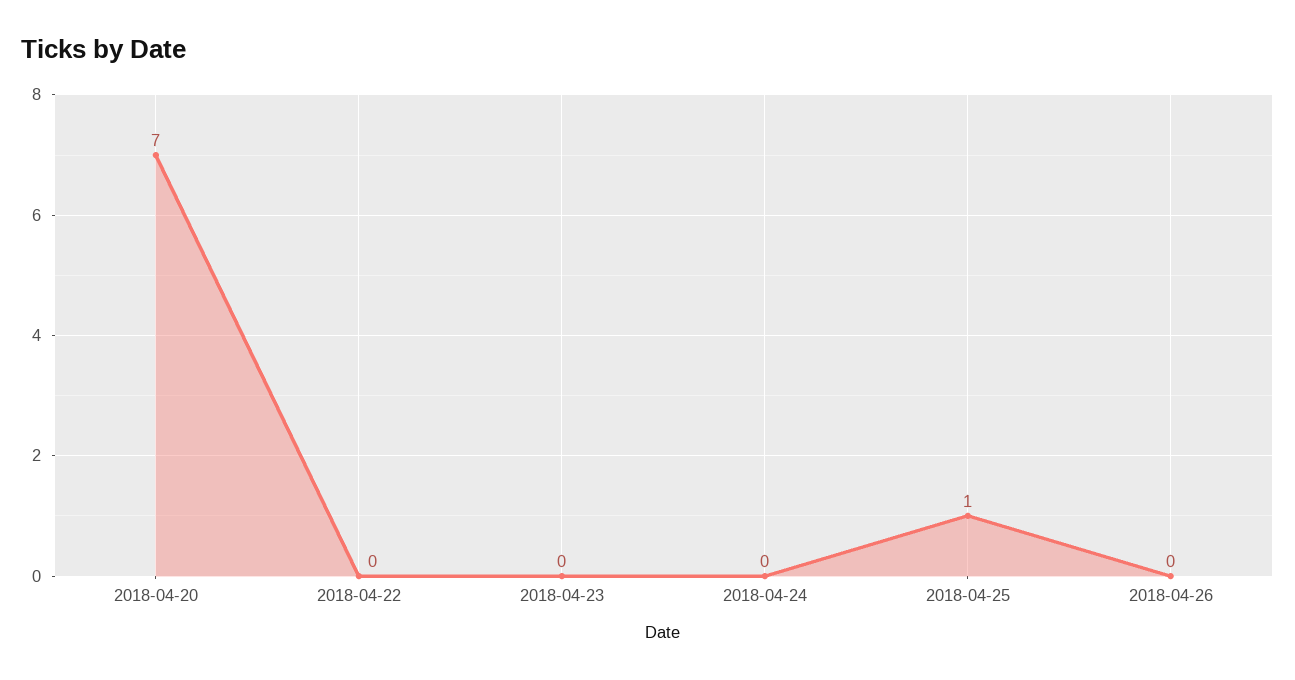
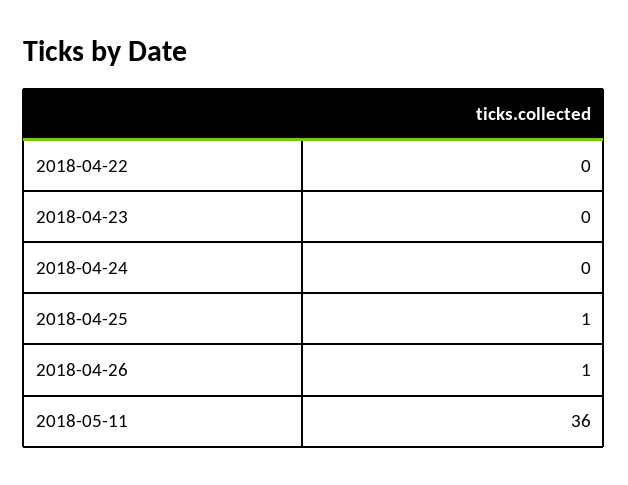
2018-04-20: 7 -> none
2018-04-26: 0 -> 1
2018-05-11: none -> 36

